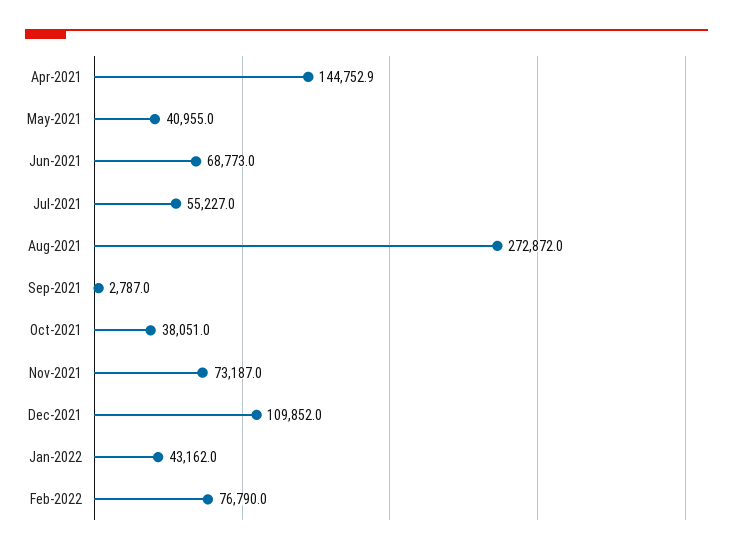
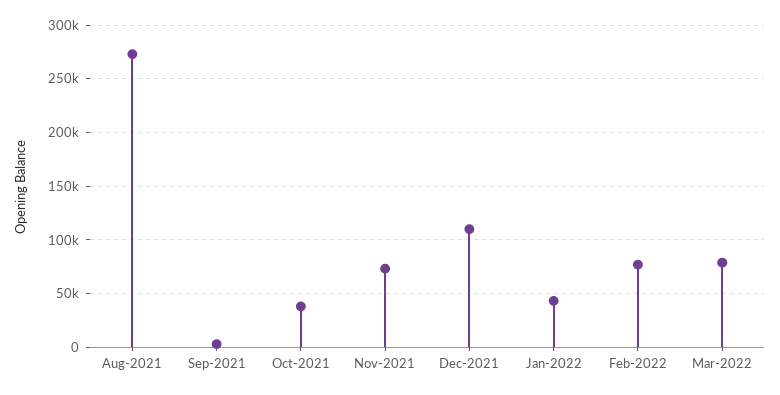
Apr-2021: 144752.9 -> none
May-2021: 40955 -> none
Jun-2021: 68773 -> none
Jul-2021: 55227 -> none
Mar-2022: none -> 80000

